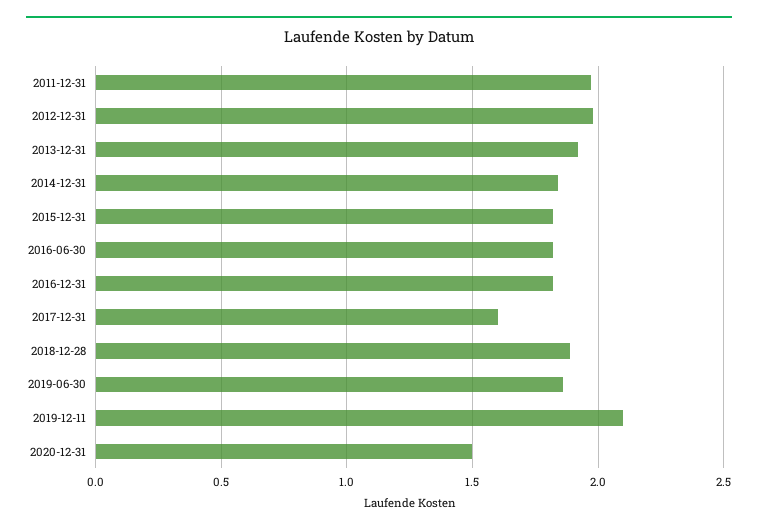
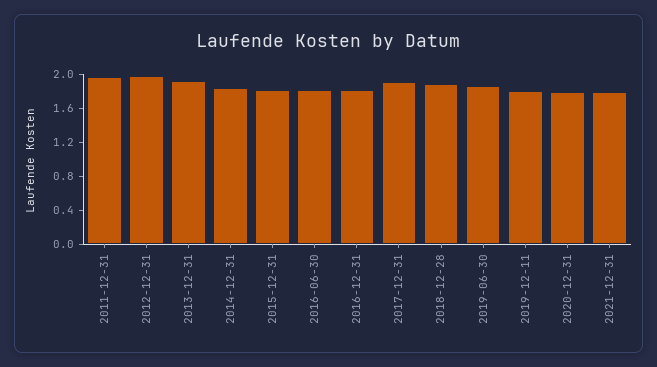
2017-12-31: 1.6 -> 1.9
2019-12-11: 2.1 -> 1.8
2020-12-31: 1.5 -> 1.8
2021-12-31: none -> 1.8

